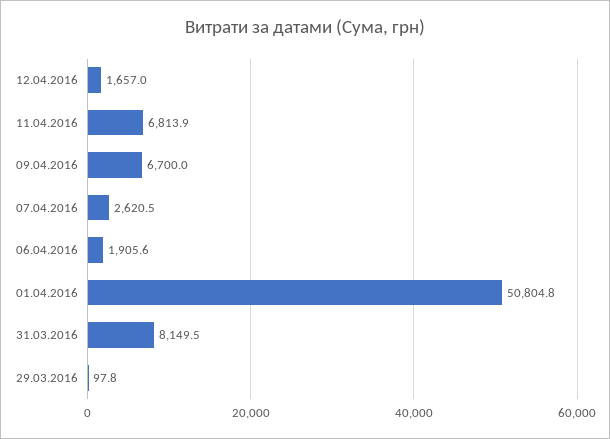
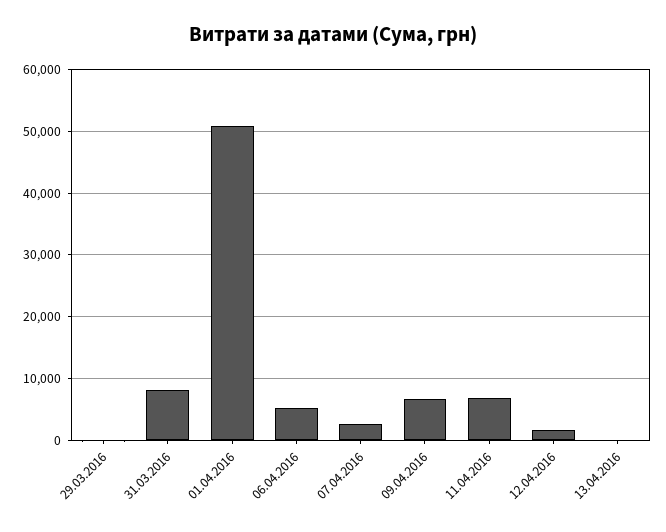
06.04.2016: 1905.6 -> 5000
13.04.2016: none -> 0

